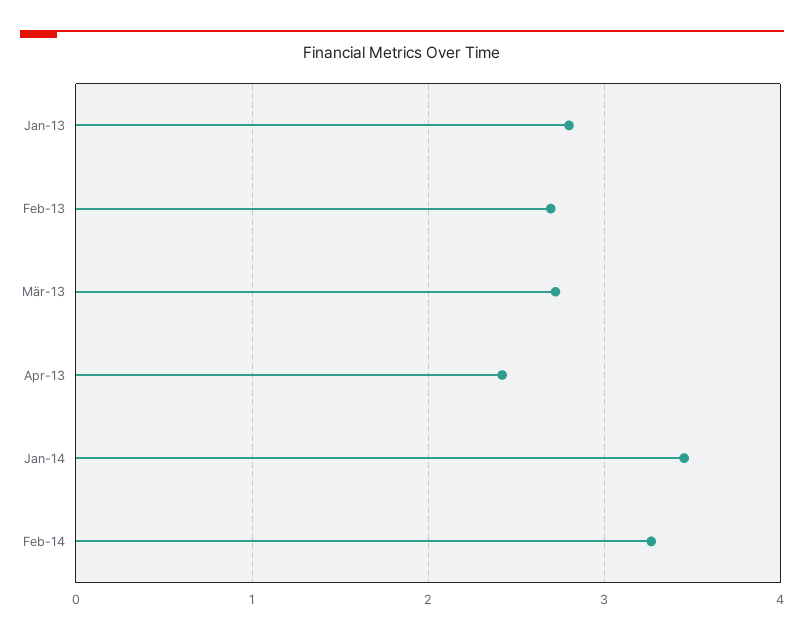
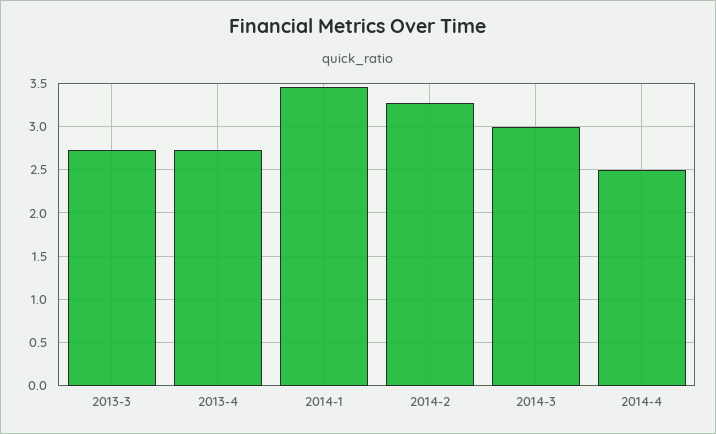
Jan-13: 2.8 -> none
Feb-13: 2.7 -> none
Apr-13: 2.4 -> 2.7
2014-3: none -> 3
2014-4: none -> 2.5

